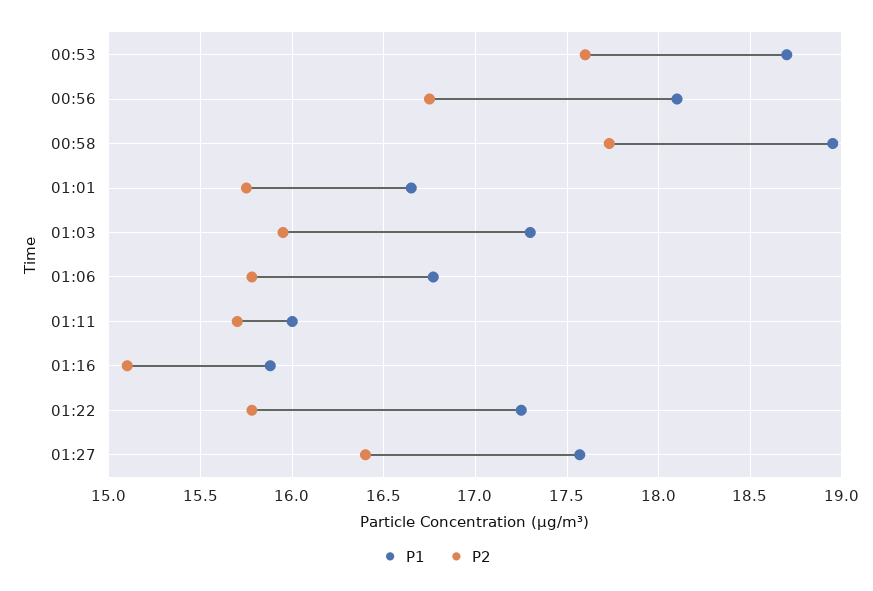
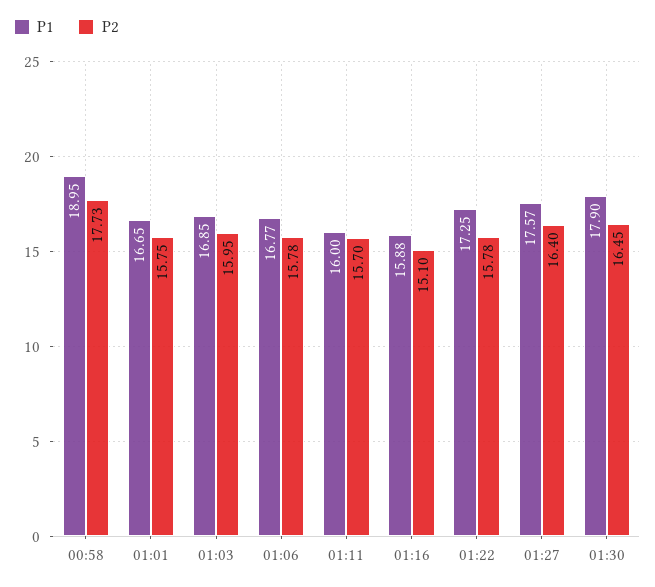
P1, 00:53: 18.7 -> none
P2, 00:53: 17.6 -> none
P1, 00:56: 18.1 -> none
P2, 00:56: 16.75 -> none
P1, 01:03: 17.3 -> 16.85
P1, 01:30: none -> 17.9
P2, 01:30: none -> 16.45

